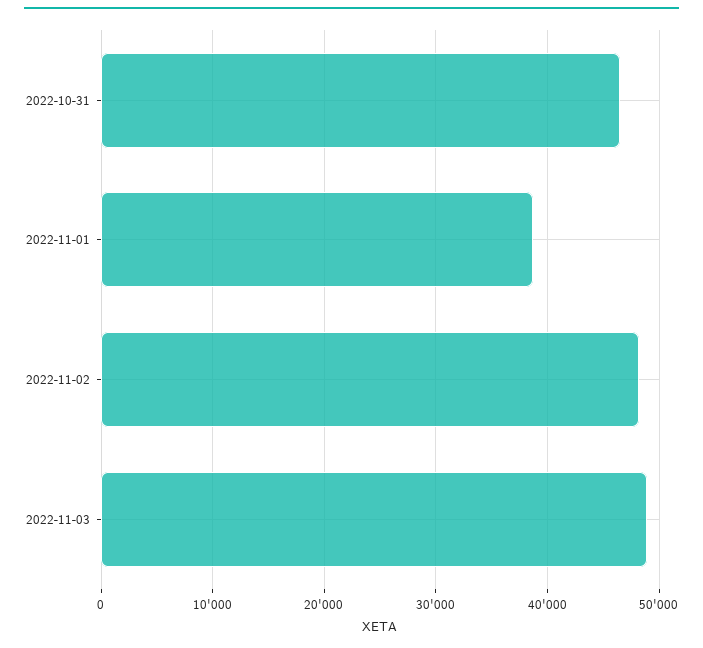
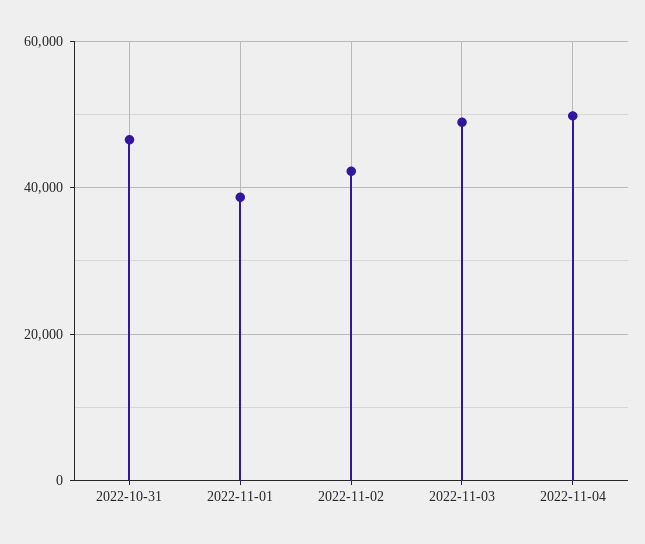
2022-11-02: 48000 -> 42000
2022-11-04: none -> 50000

